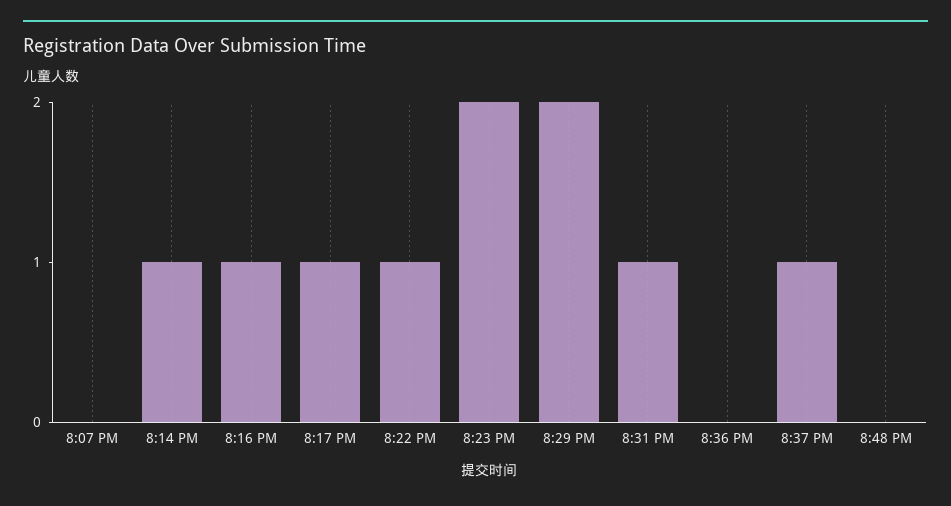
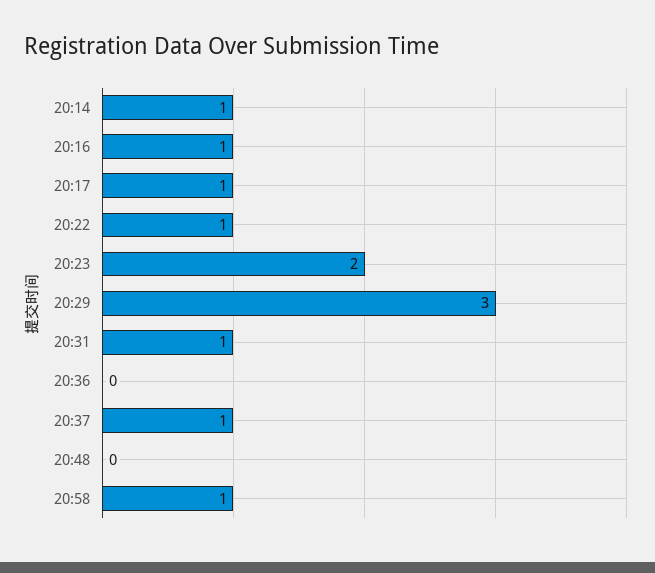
8:07 PM: 0 -> none
8:29 PM: 2 -> 3
20:58: none -> 1

